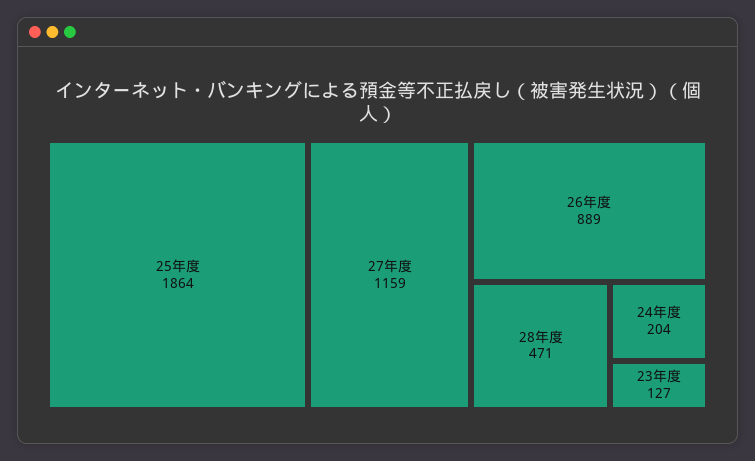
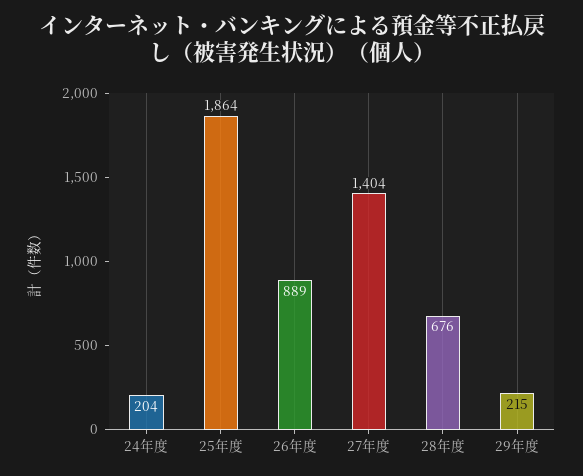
27年度: 1159 -> 1404
28年度: 471 -> 676
23年度: 127 -> none
29年度: none -> 215

